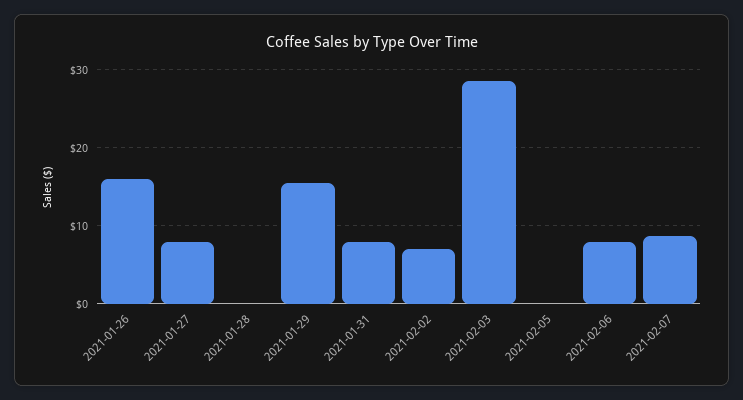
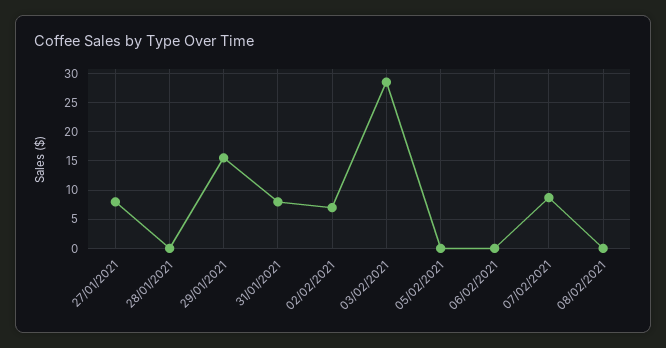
2021-01-26: 16 -> none
2021-02-06: 8 -> 0
08/02/2021: none -> 0

